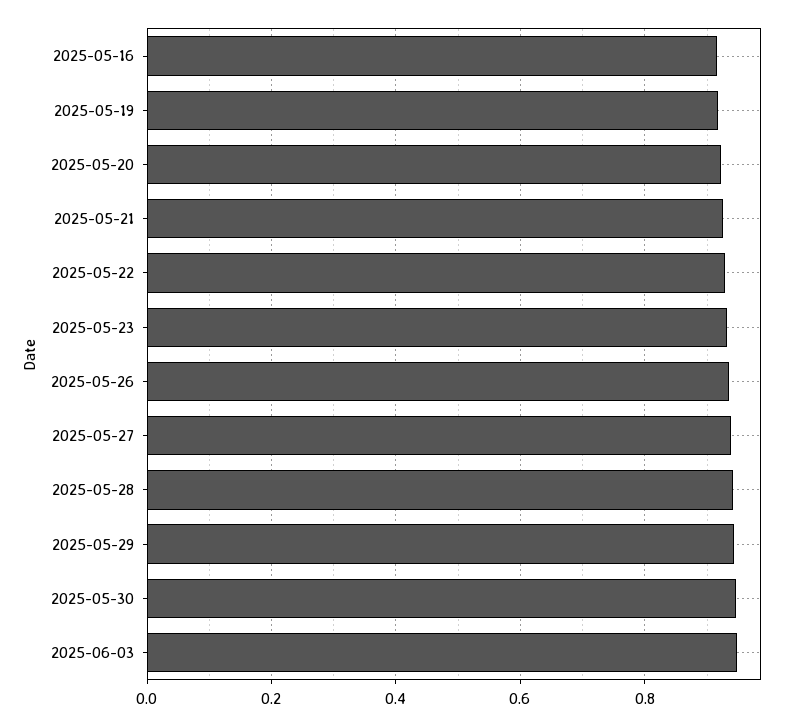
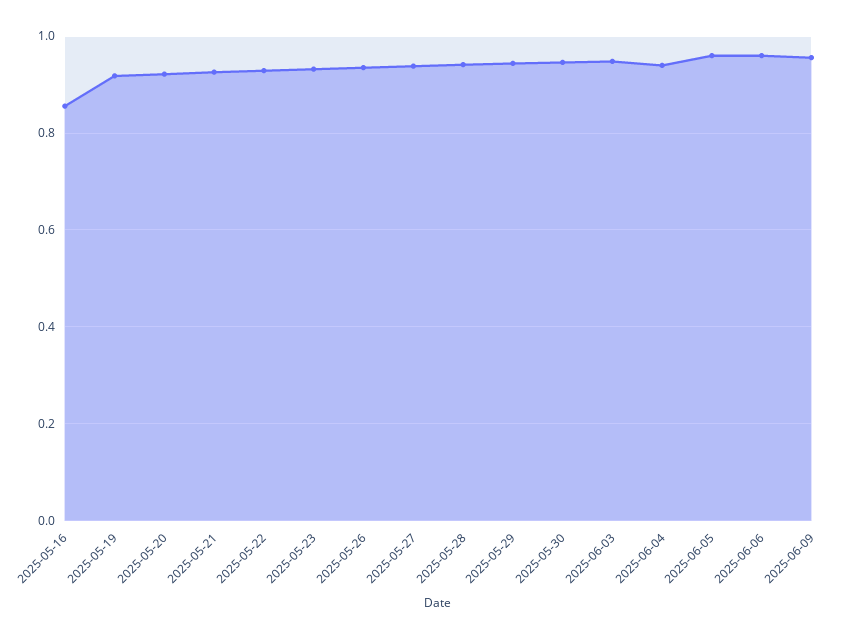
2025-05-16: 0.92 -> 0.86
2025-06-04: none -> 0.94
2025-06-05: none -> 0.96
2025-06-06: none -> 0.96
2025-06-09: none -> 0.96

